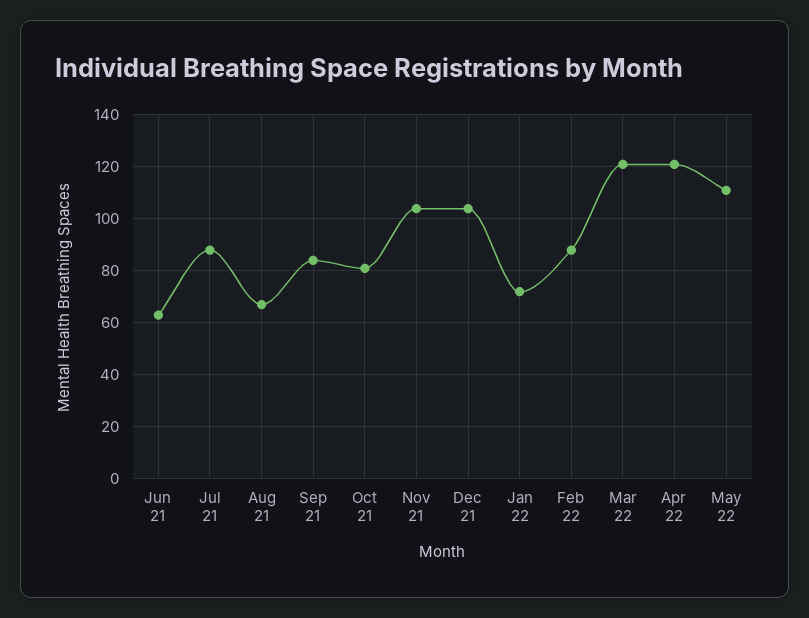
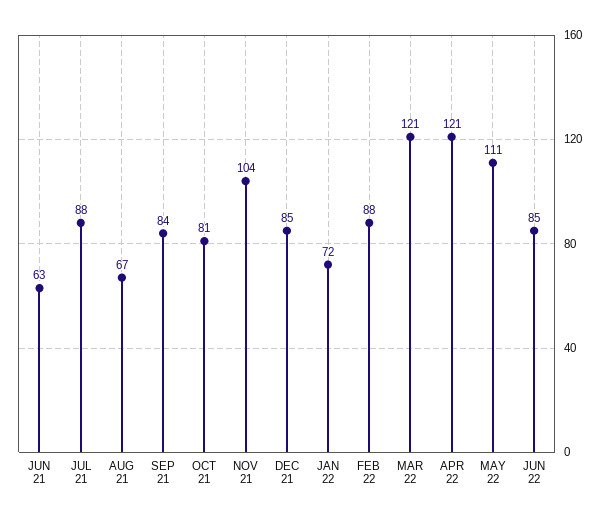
Dec 21: 105 -> 85
JUN 22: none -> 85

